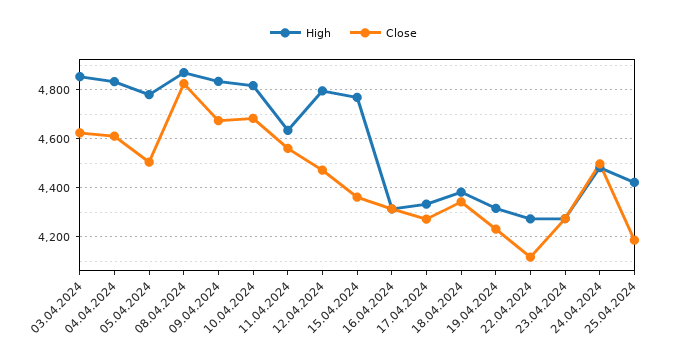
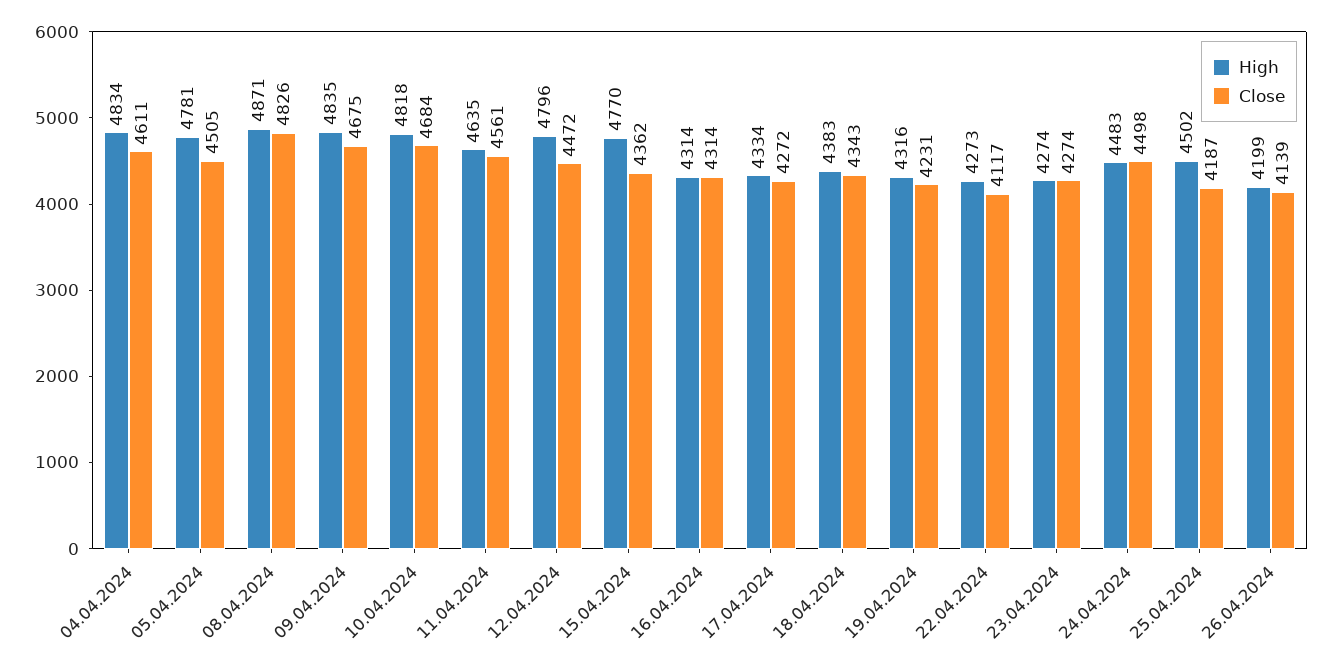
High, 03.04.2024: 4850 -> none
Close, 03.04.2024: 4625 -> none
High, 25.04.2024: 4425 -> 4502
High, 26.04.2024: none -> 4199
Close, 26.04.2024: none -> 4139

